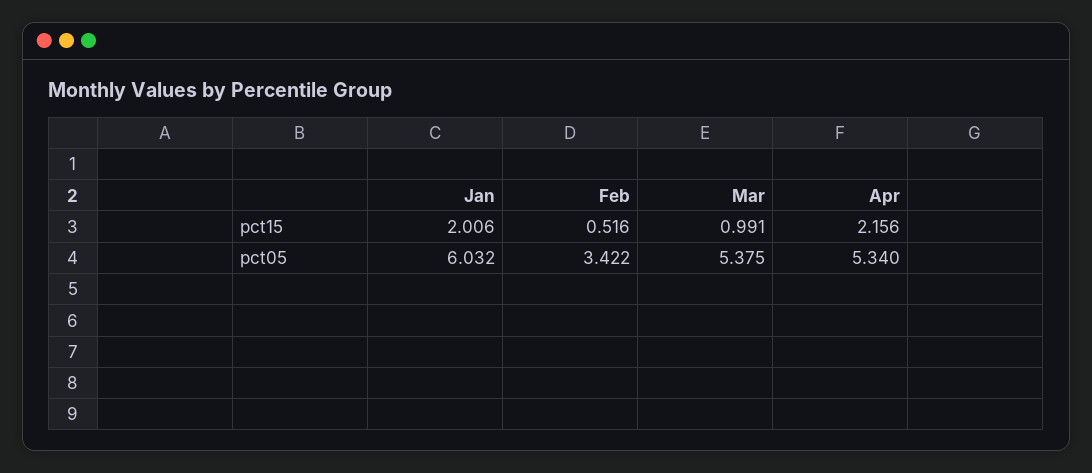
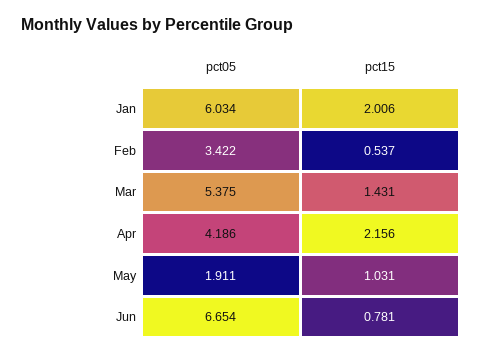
Feb, pct15: 0.516 -> 0.537
Mar, pct15: 0.991 -> 1.431
Jan, pct05: 6.032 -> 6.034
Apr, pct05: 5.34 -> 4.186
May, pct05: none -> 1.911
May, pct15: none -> 1.031
Jun, pct05: none -> 6.654
Jun, pct15: none -> 0.781

